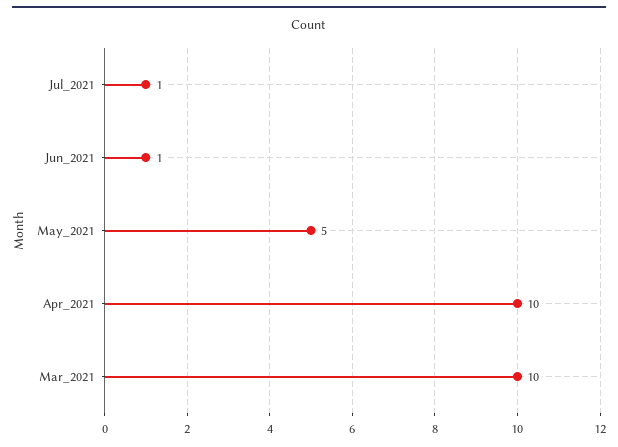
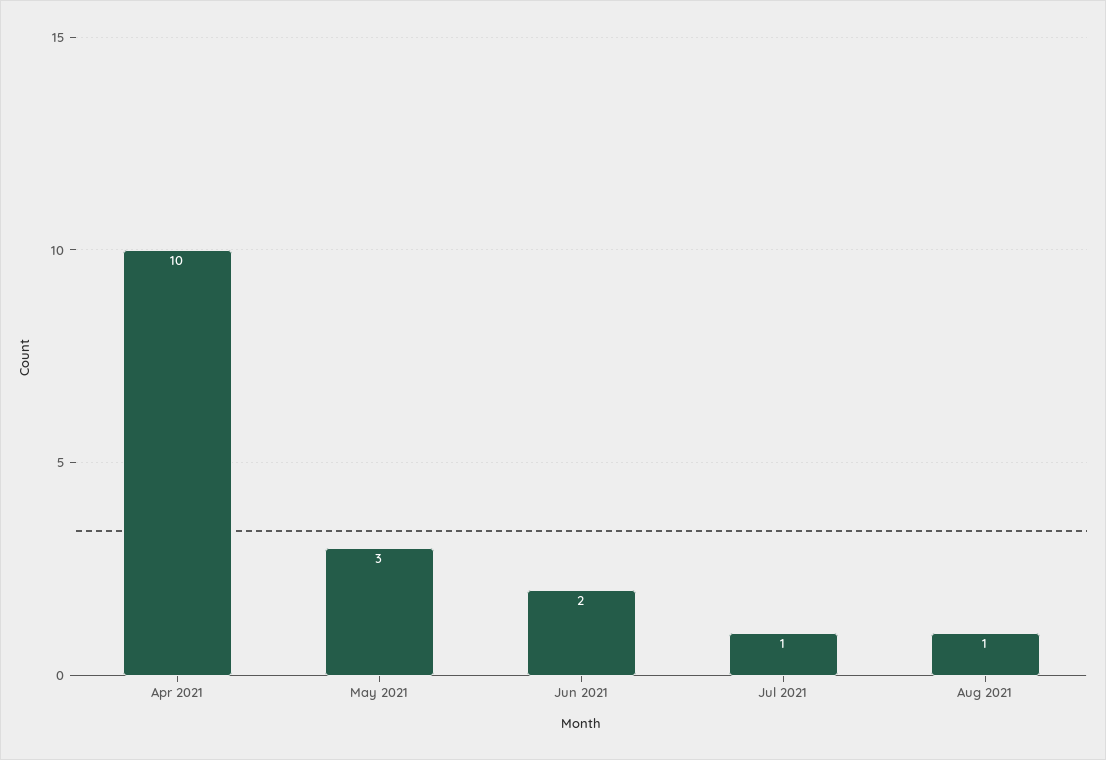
Jun_2021: 1 -> 2
May_2021: 5 -> 3
Mar_2021: 10 -> none
Aug 2021: none -> 1

